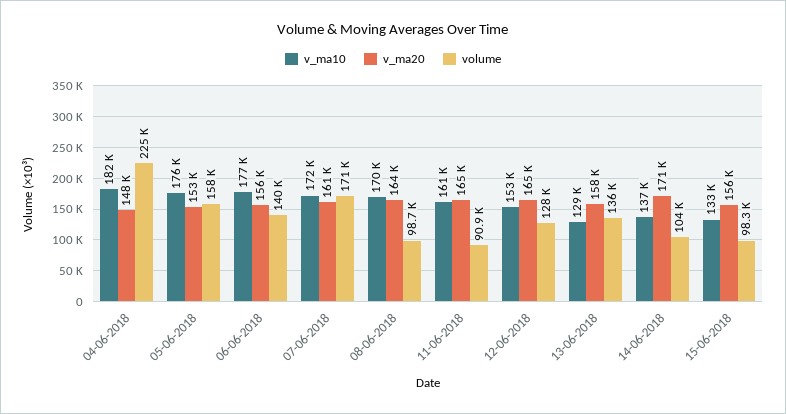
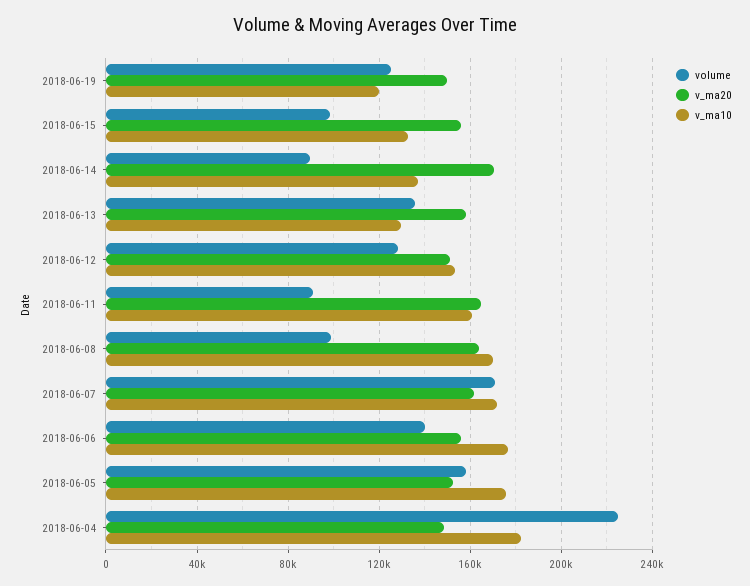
v_ma20, 12-06-2018: 165000 -> 150000
volume, 14-06-2018: 104000 -> 90000
volume, 2018-06-19: none -> 125000
v_ma20, 2018-06-19: none -> 150000
v_ma10, 2018-06-19: none -> 120000

